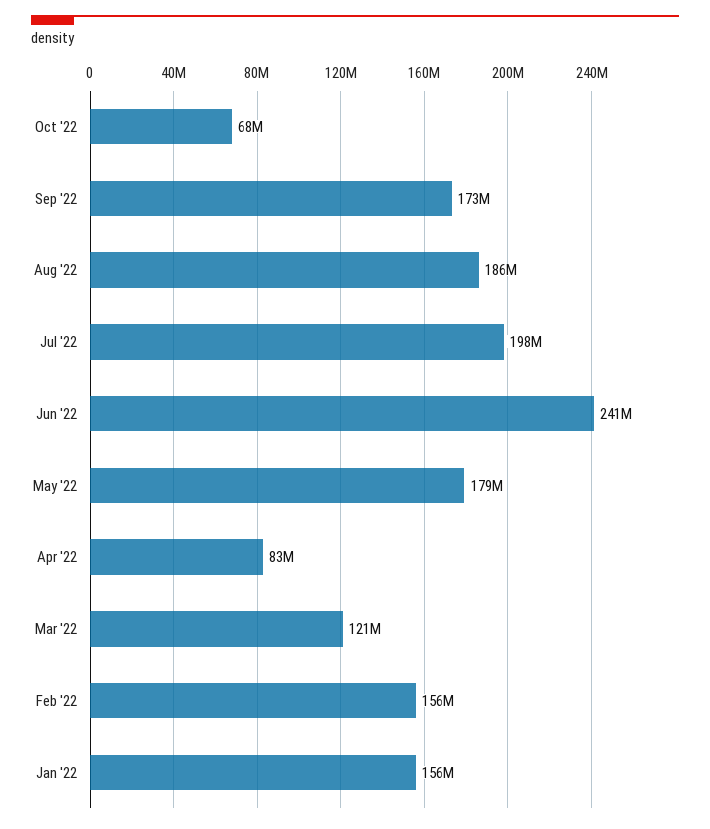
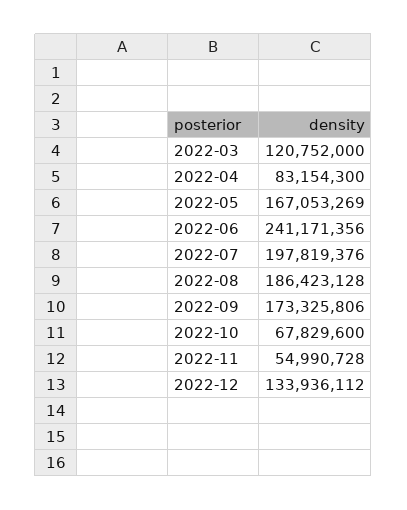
May '22: 179000000 -> 167053269
Feb '22: 156000000 -> none
Jan '22: 156000000 -> none
2022-11: none -> 54990728
2022-12: none -> 133936112

